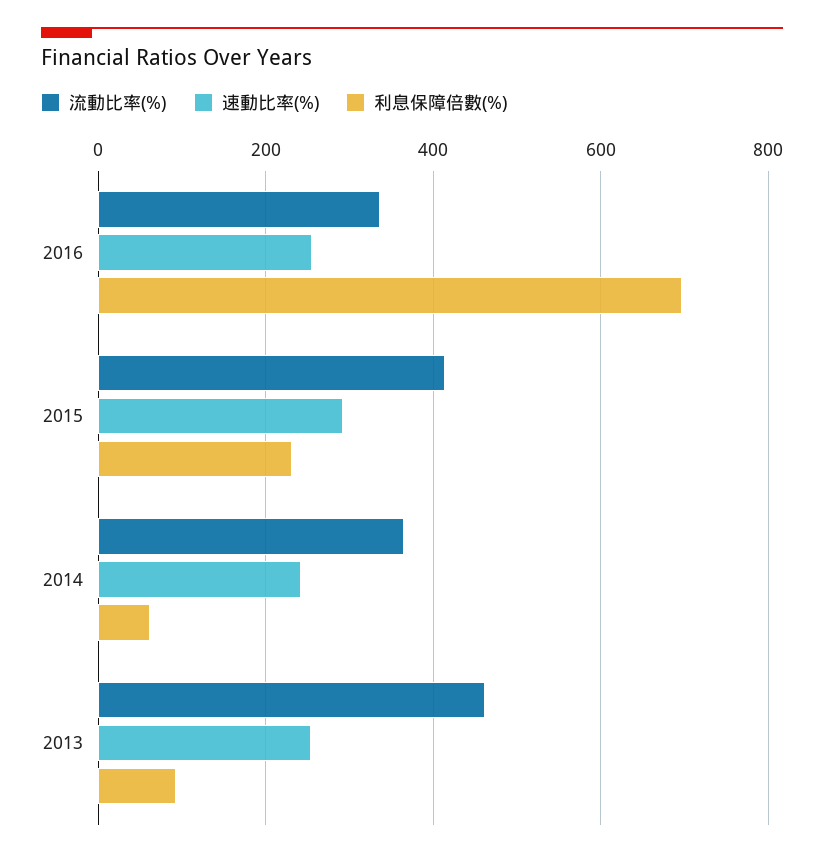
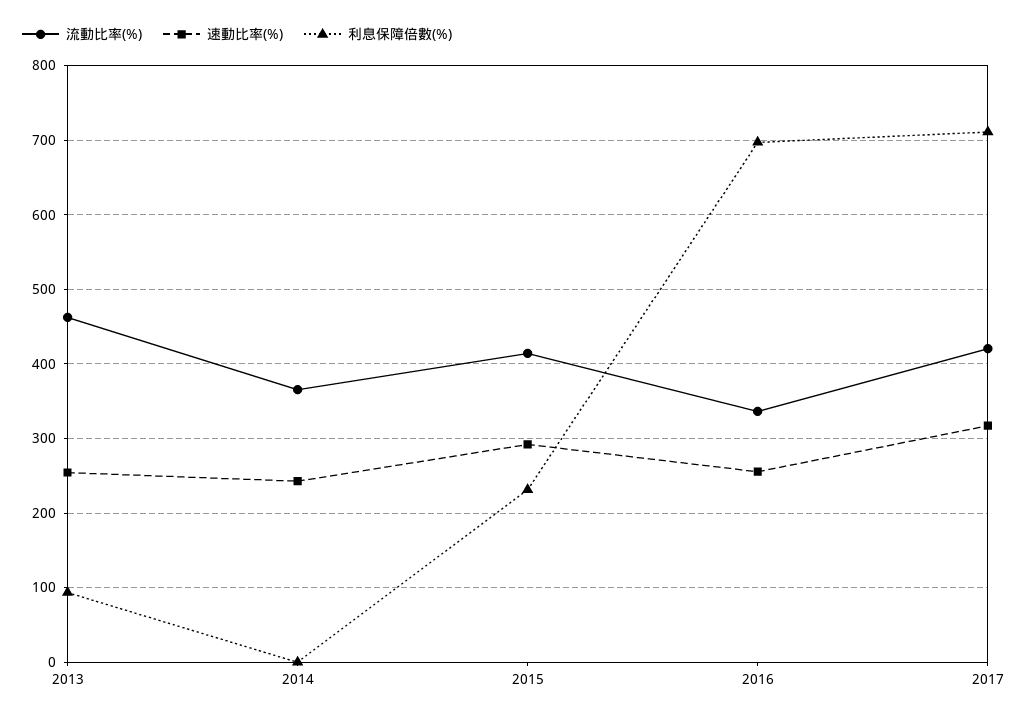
利息保障倍數(%), 2014: 60 -> 0
流動比率(%), 2017: none -> 420
速動比率(%), 2017: none -> 320
利息保障倍數(%), 2017: none -> 710

